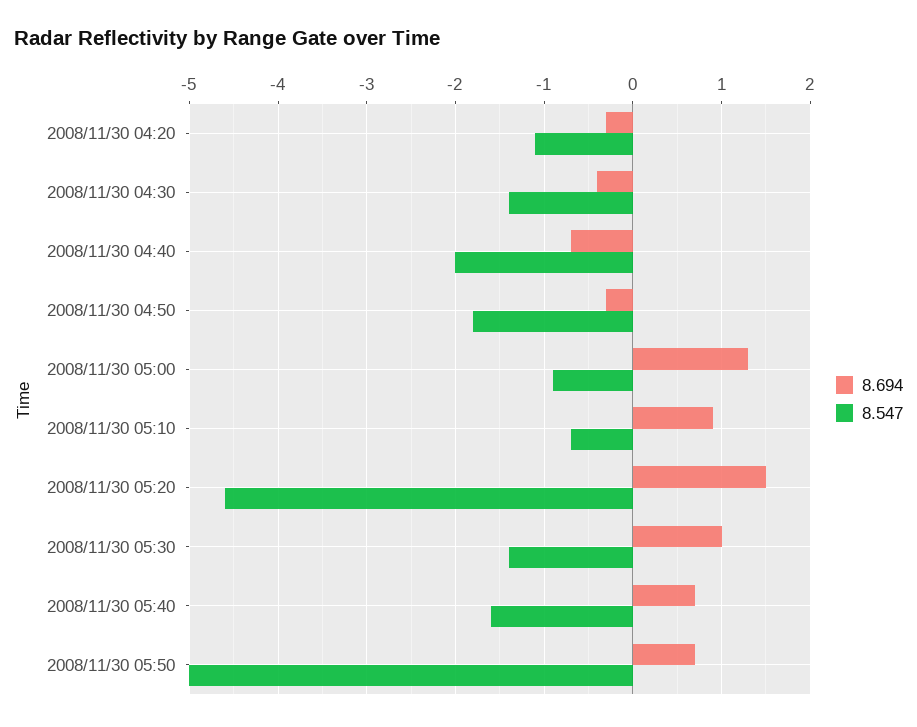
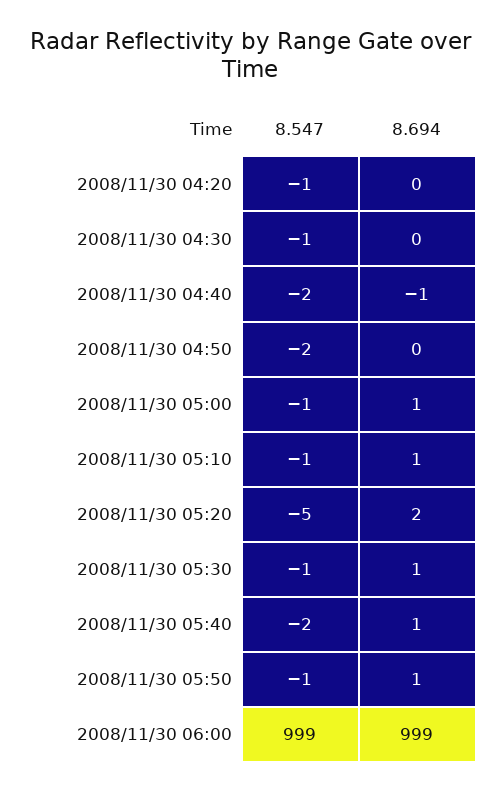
8.547, 2008/11/30 05:50: -5 -> -1
8.547, 2008/11/30 06:00: none -> 999
8.694, 2008/11/30 06:00: none -> 999

